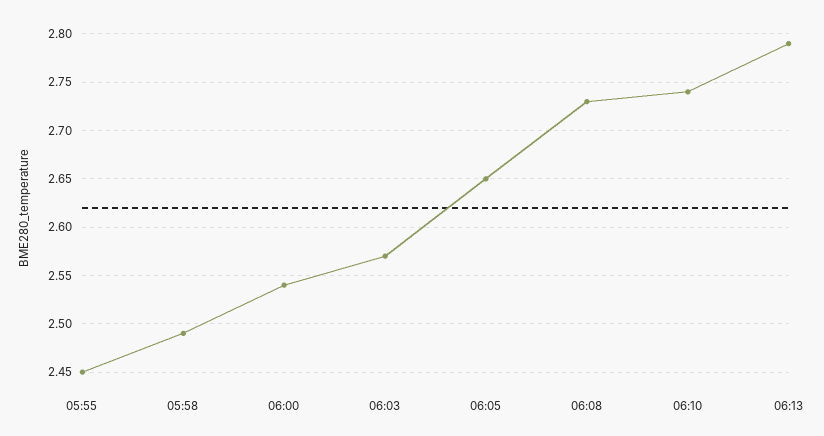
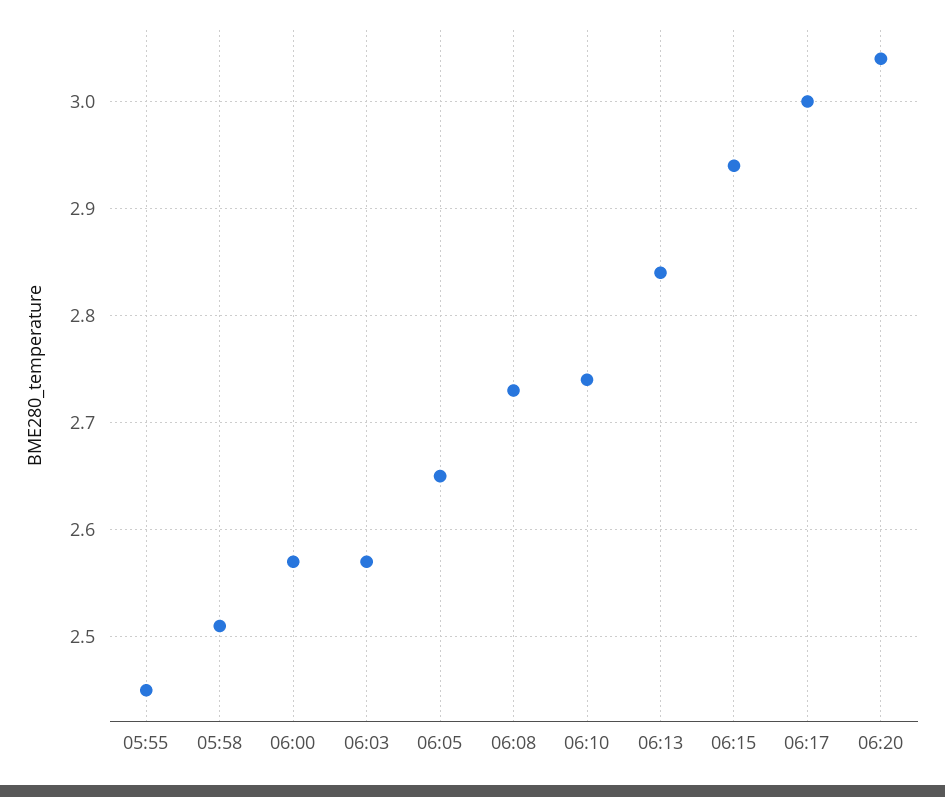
05:58: 2.49 -> 2.51
06:00: 2.54 -> 2.57
06:13: 2.79 -> 2.84
06:15: none -> 2.94
06:17: none -> 3
06:20: none -> 3.04

